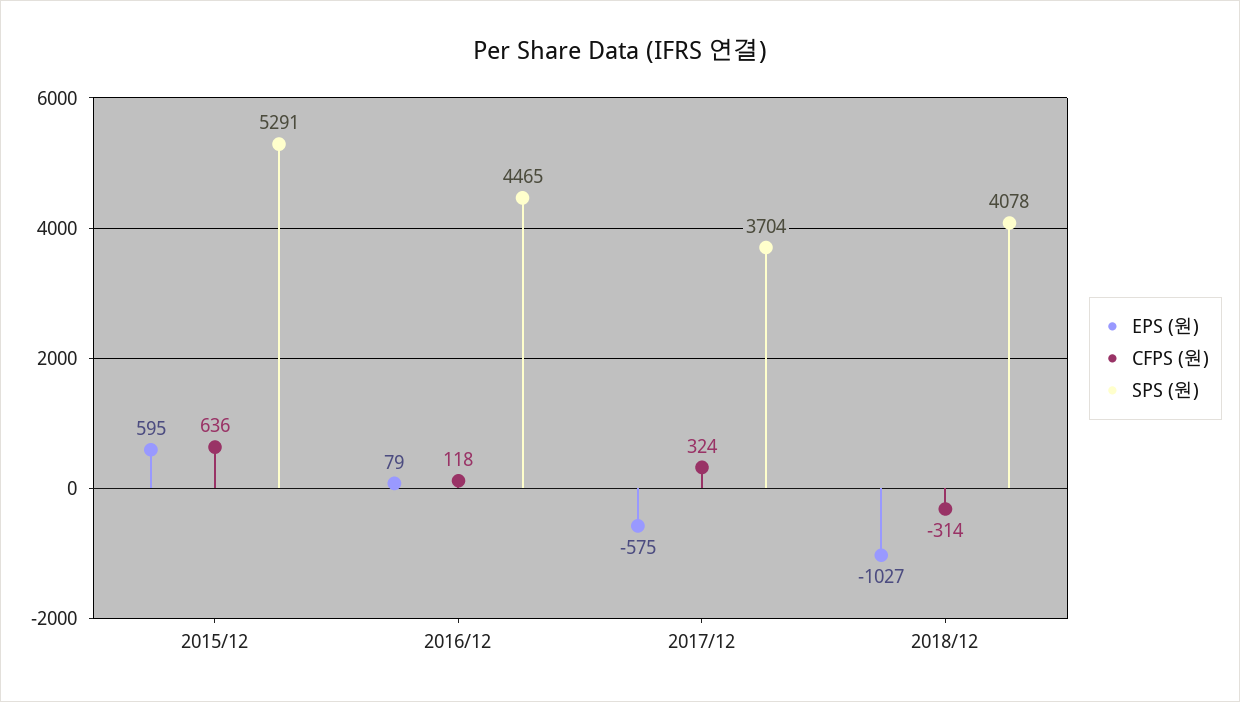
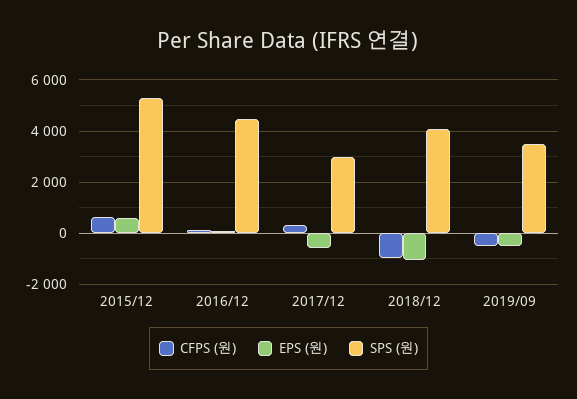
SPS (원), 2017/12: 3704 -> 3000
CFPS (원), 2018/12: -314 -> -1000
CFPS (원), 2019/09: none -> -500
EPS (원), 2019/09: none -> -500
SPS (원), 2019/09: none -> 3500

